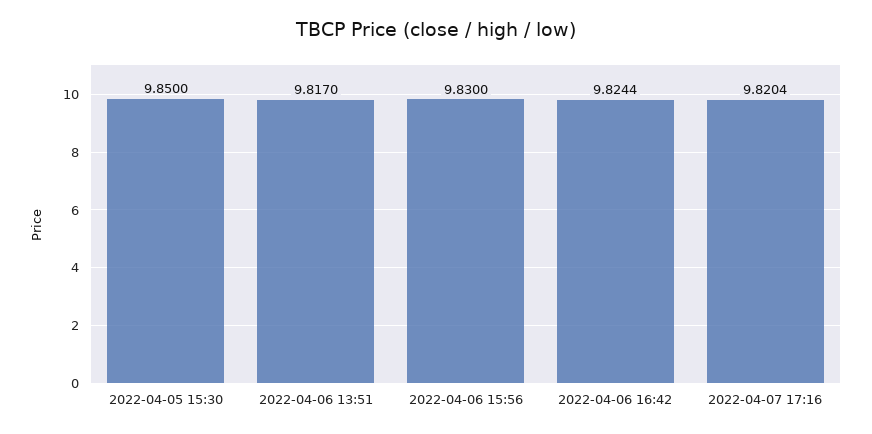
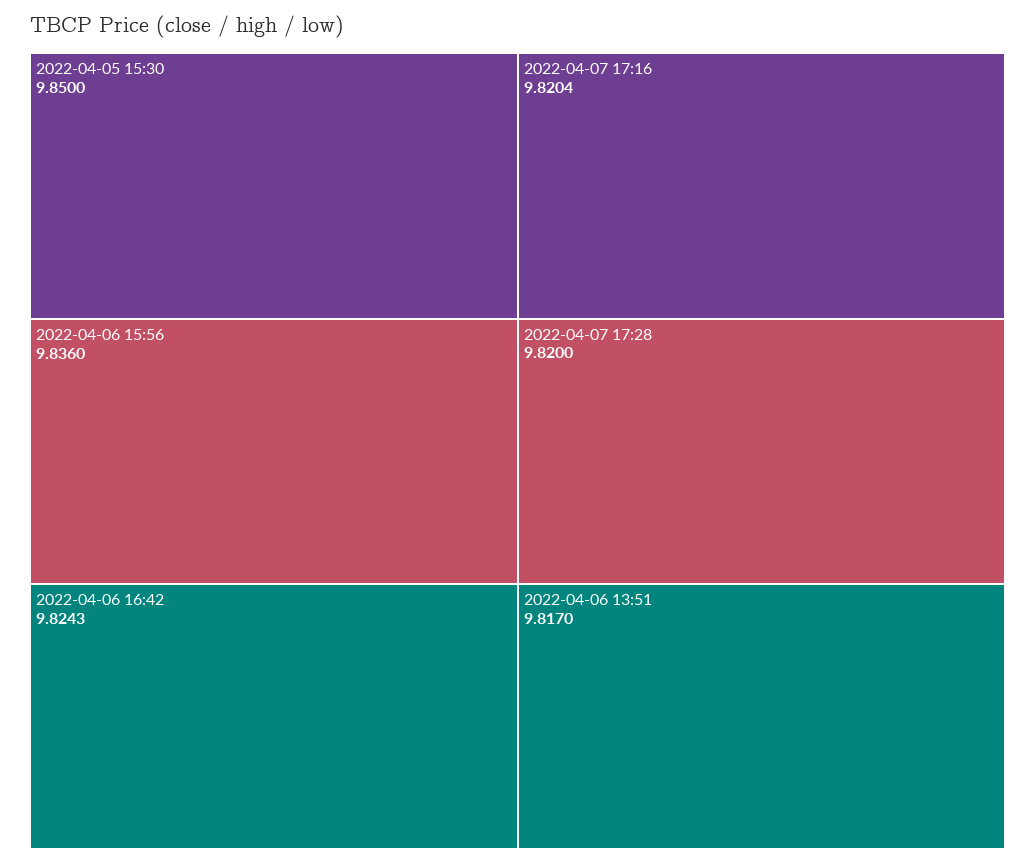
2022-04-06 15:56: 9.83 -> 9.836
2022-04-06 16:42: 9.8244 -> 9.8243
2022-04-07 17:28: none -> 9.82

